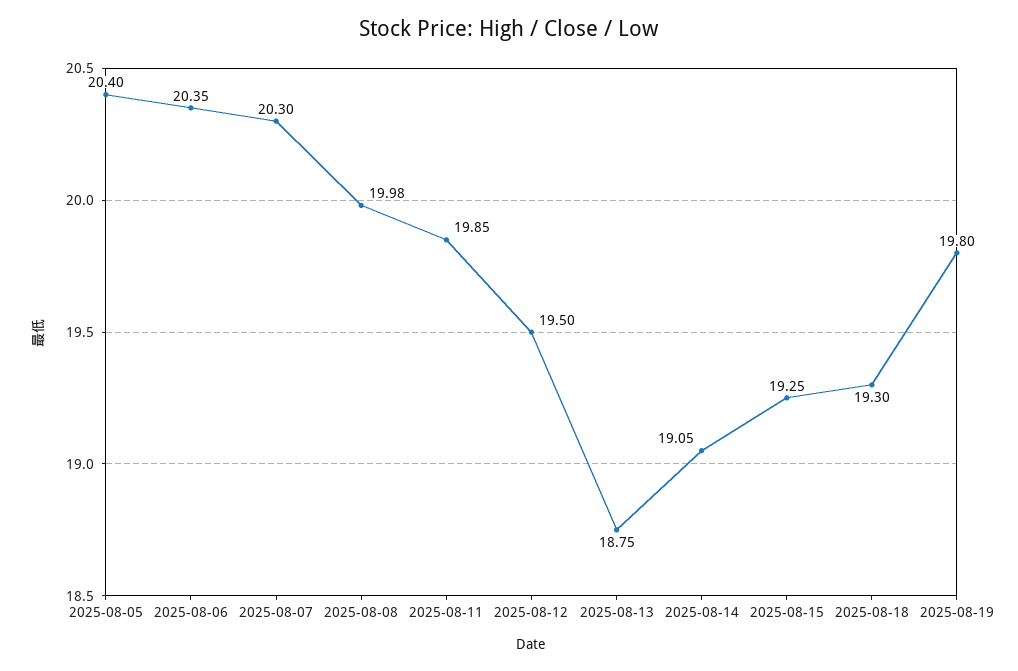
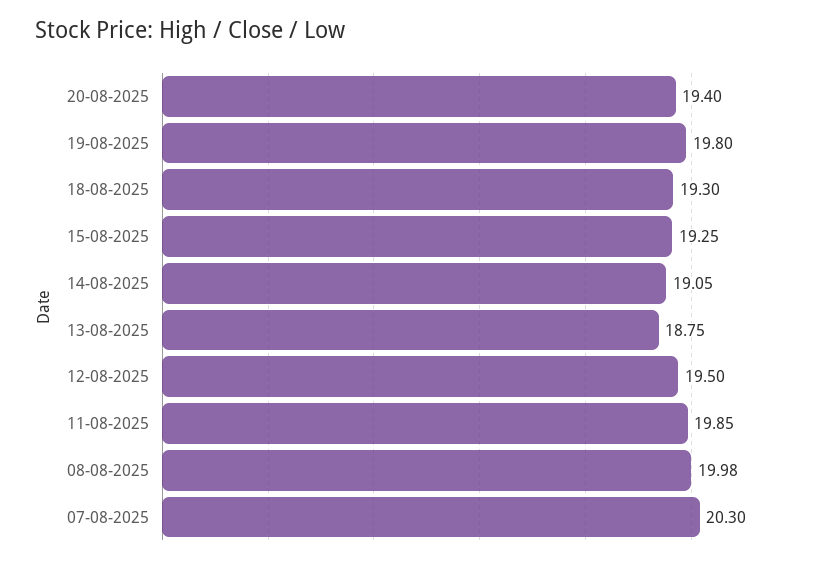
2025-08-05: 20.4 -> none
2025-08-06: 20.35 -> none
20-08-2025: none -> 19.4

